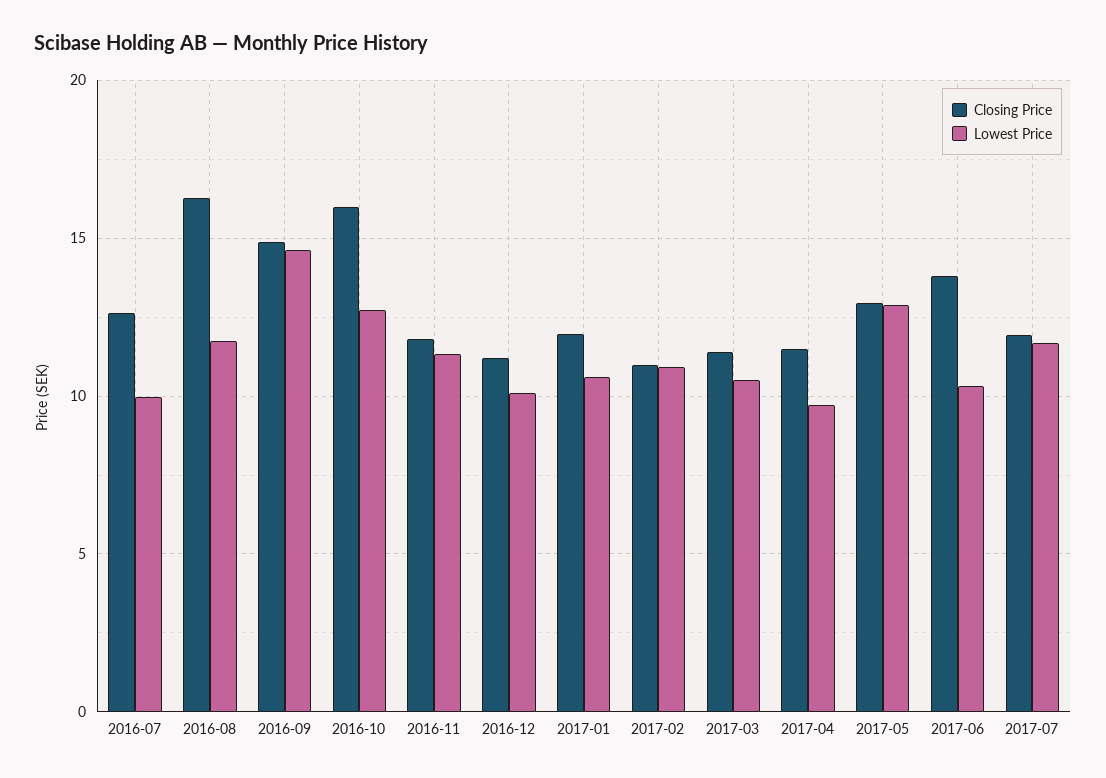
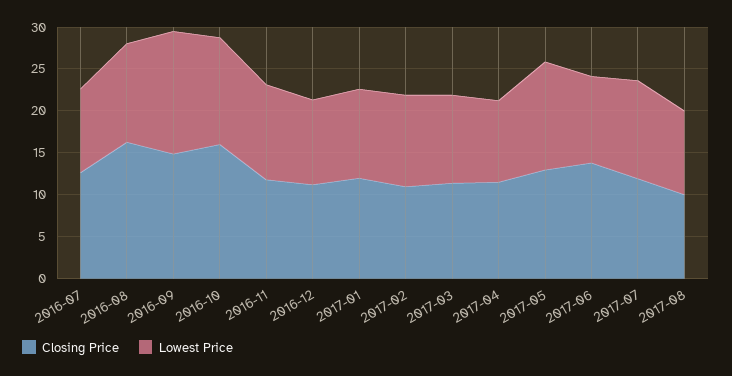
Closing Price, 2017-08: none -> 10
Lowest Price, 2017-08: none -> 10

